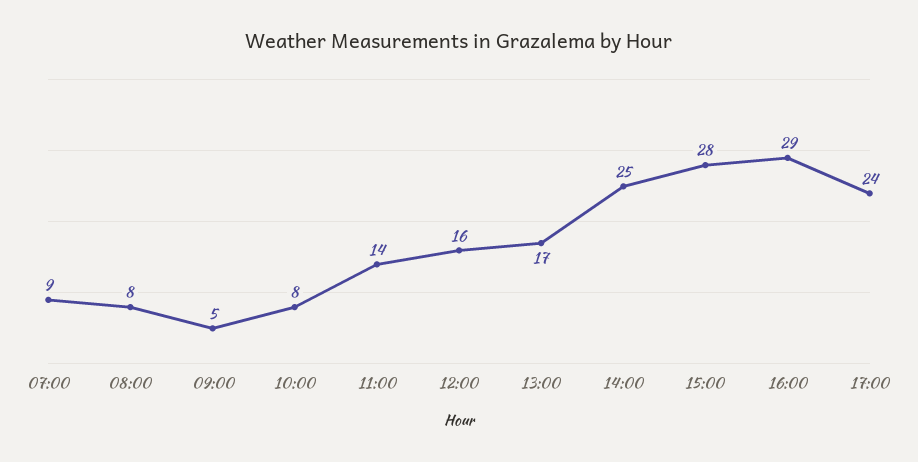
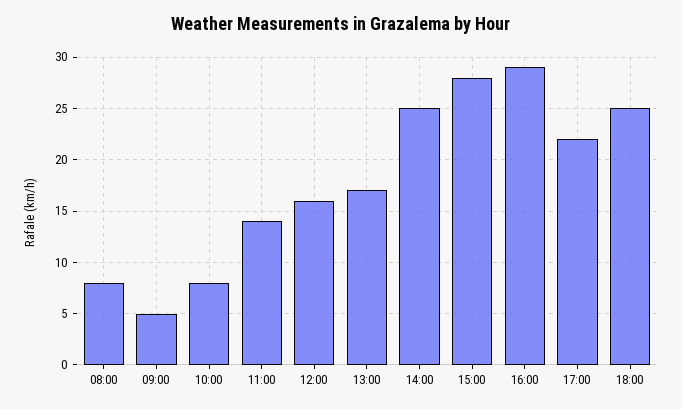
07:00: 9 -> none
17:00: 24 -> 22
18:00: none -> 25

